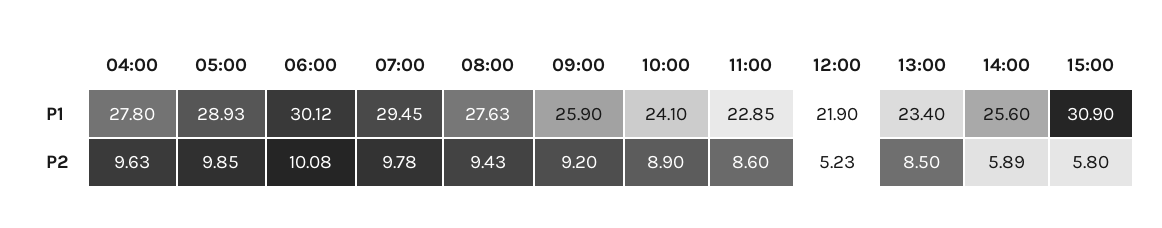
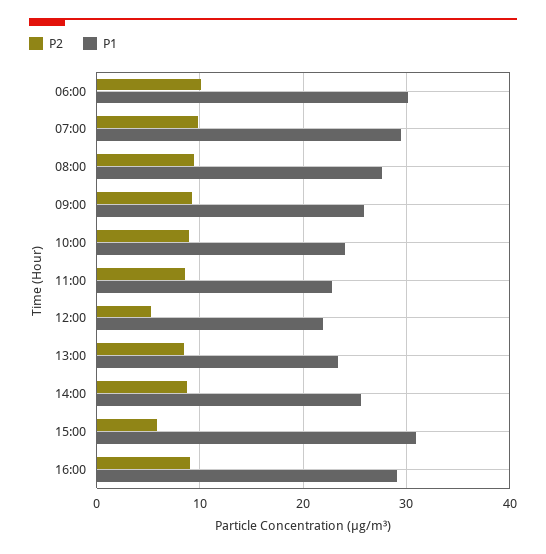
P1, 04:00: 27.8 -> none
P1, 05:00: 28.93 -> none
P2, 04:00: 9.63 -> none
P2, 05:00: 9.85 -> none
P2, 14:00: 5.89 -> 9
P2, 16:00: none -> 9
P1, 16:00: none -> 29

